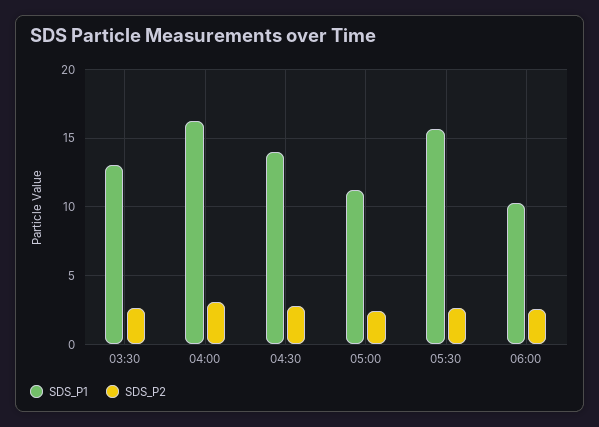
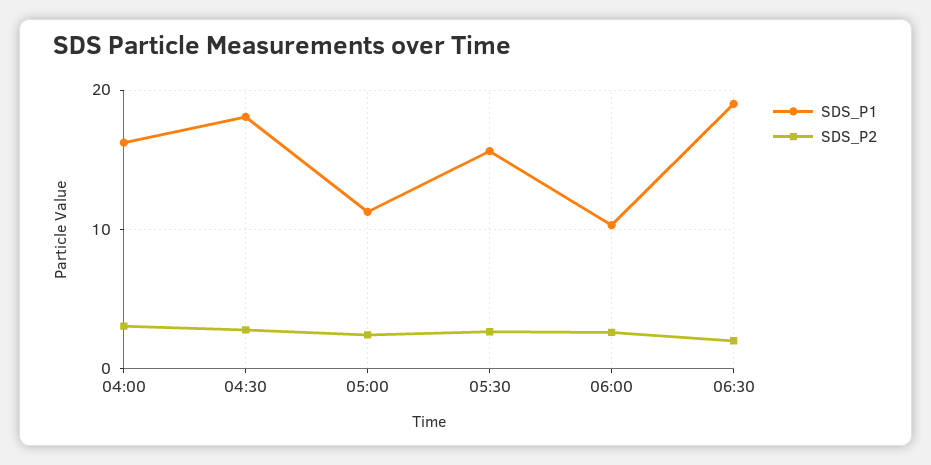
SDS_P1, 03:30: 13 -> none
SDS_P2, 03:30: 2.5 -> none
SDS_P1, 04:30: 14 -> 18
SDS_P1, 06:30: none -> 19
SDS_P2, 06:30: none -> 2

